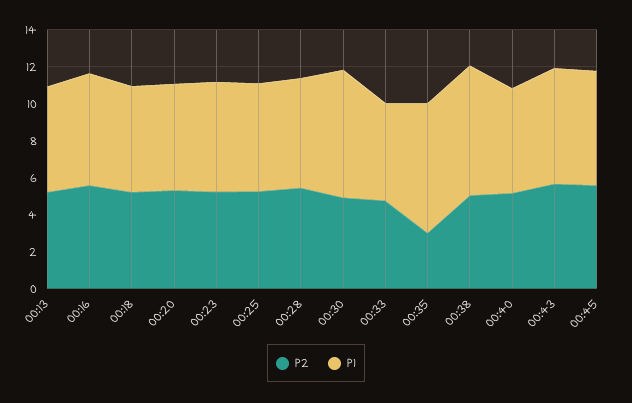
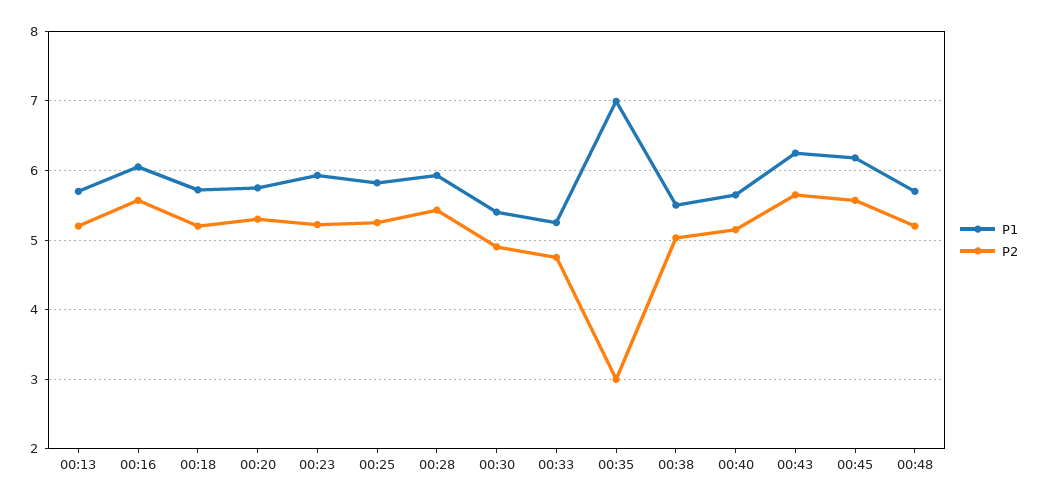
P1, 00:30: 7 -> 5.4
P1, 00:38: 7 -> 5.5
P1, 00:48: none -> 5.7
P2, 00:48: none -> 5.2

